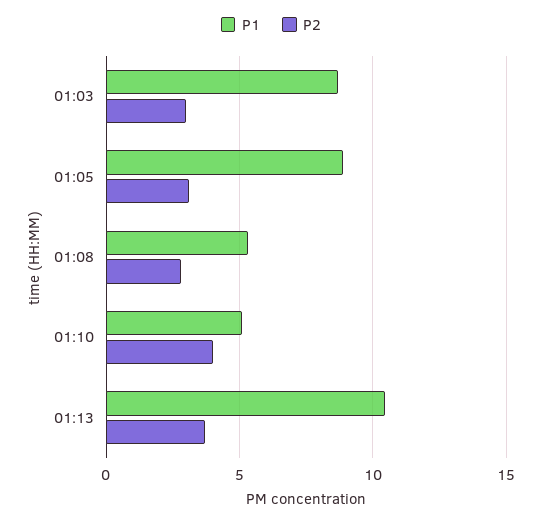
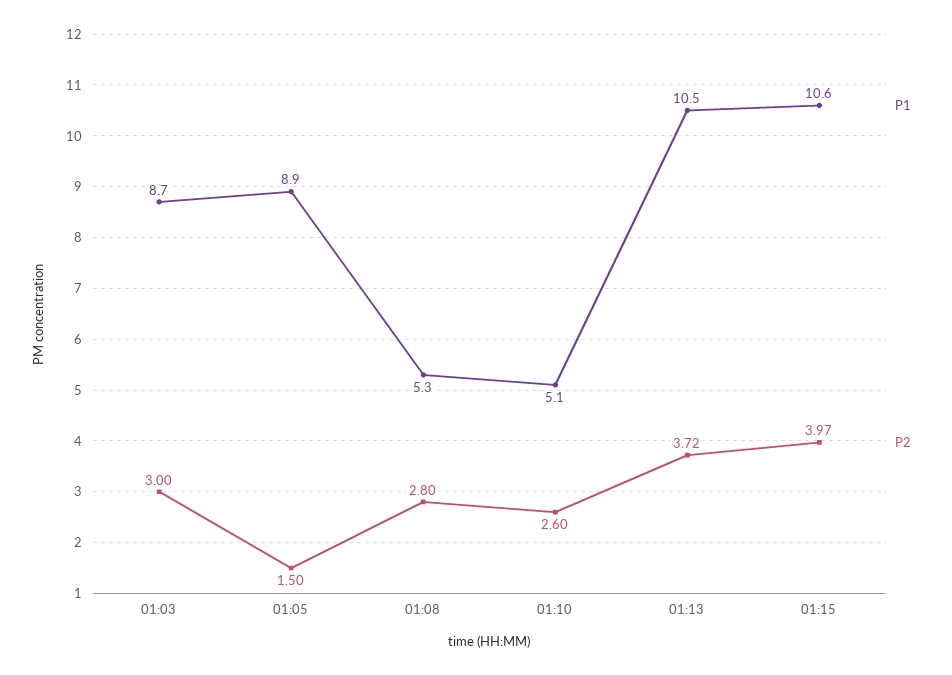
P2, 01:05: 3 -> 1.5
P2, 01:10: 4 -> 2.6
P1, 01:15: none -> 10.6
P2, 01:15: none -> 3.97

